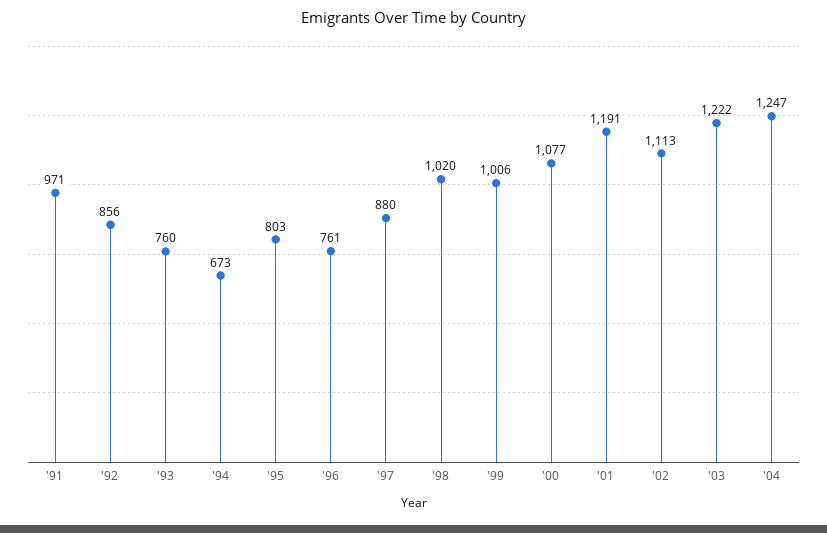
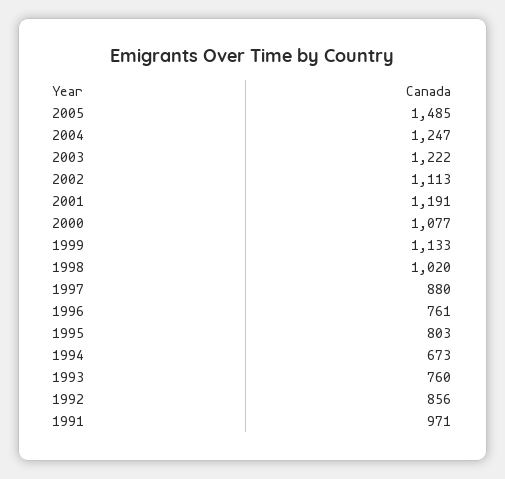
'99: 1006 -> 1133
2005: none -> 1485

